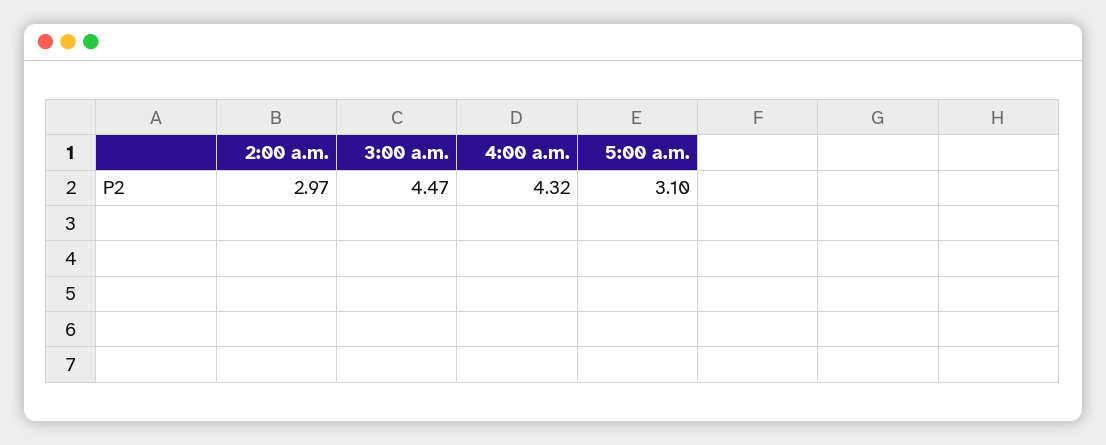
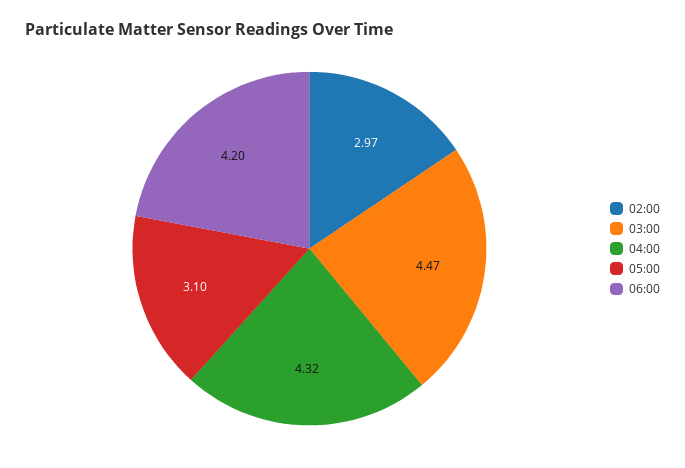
06:00: none -> 4.2

